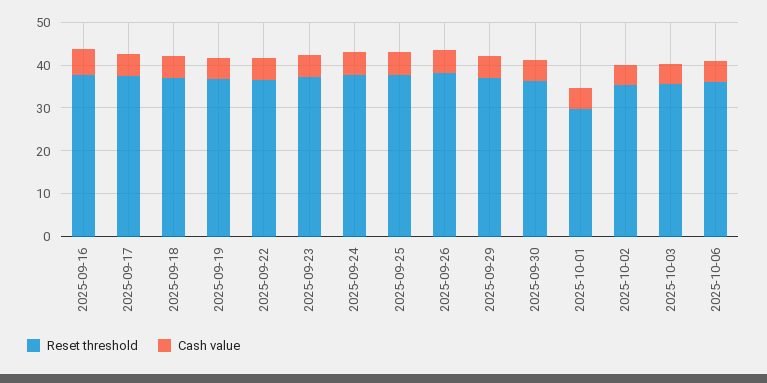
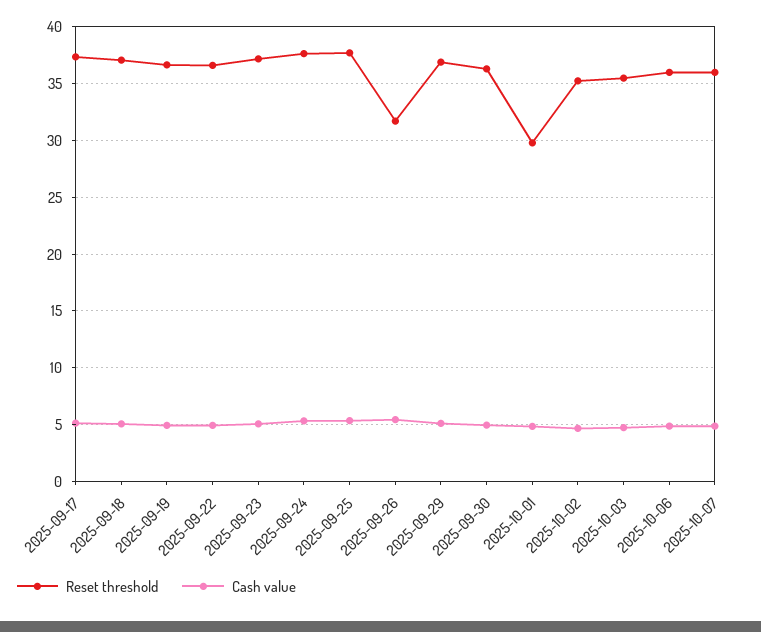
Reset threshold, 2025-09-16: 38 -> none
Cash value, 2025-09-16: 6 -> none
Reset threshold, 2025-09-26: 38 -> 32
Reset threshold, 2025-10-07: none -> 36
Cash value, 2025-10-07: none -> 5

